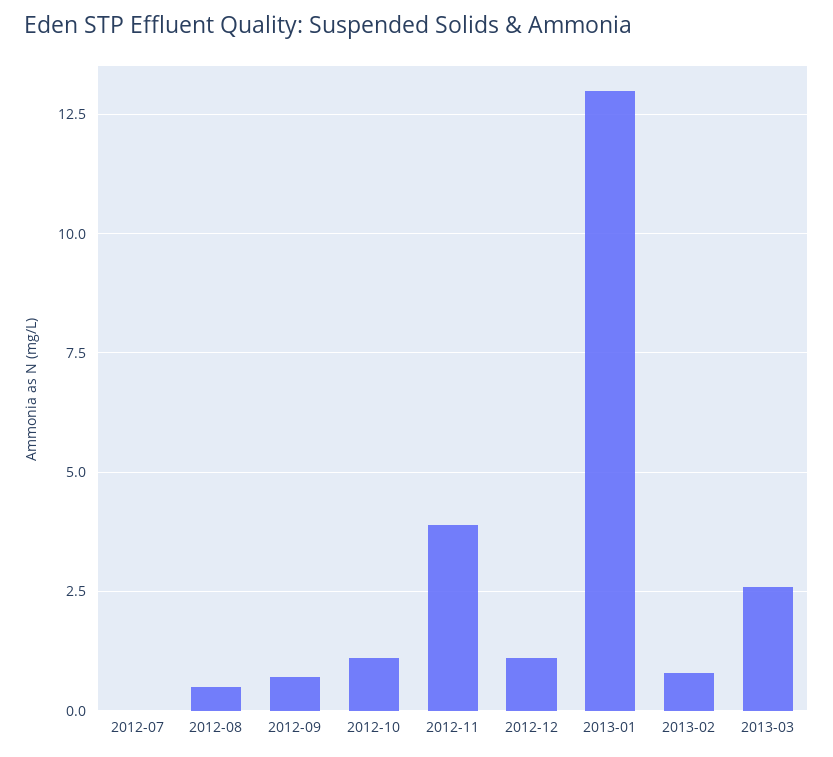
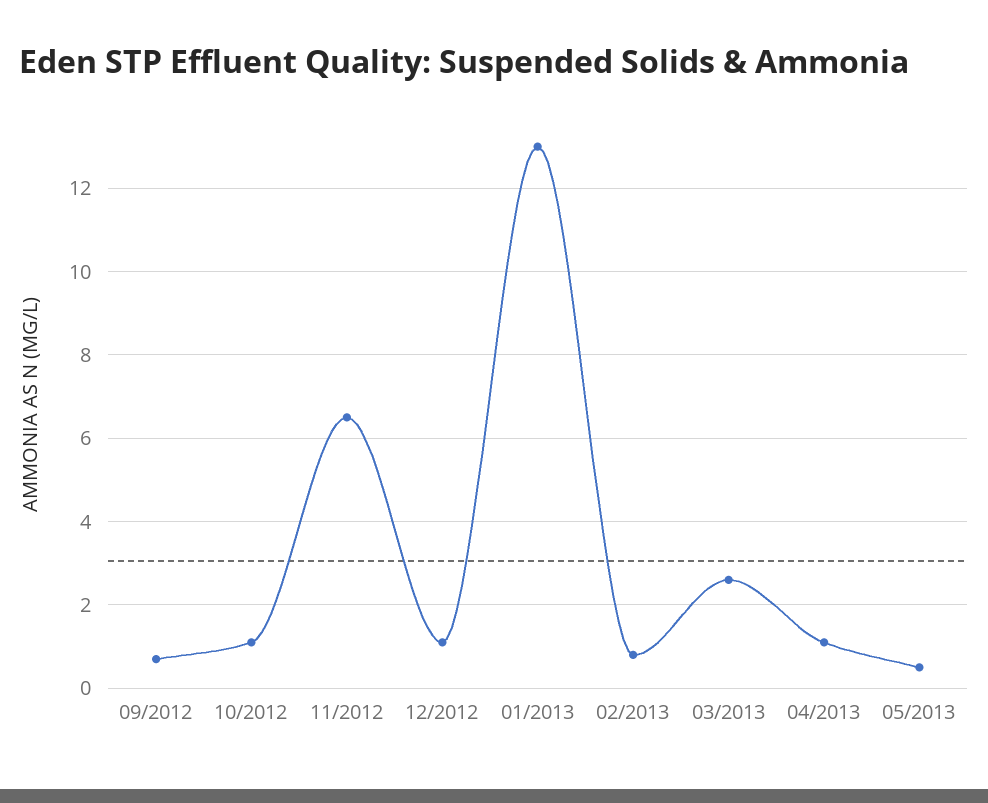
2012-07: 0 -> none
2012-08: 0.5 -> none
2012-11: 4 -> 6.5
04/2013: none -> 1
05/2013: none -> 0.5

